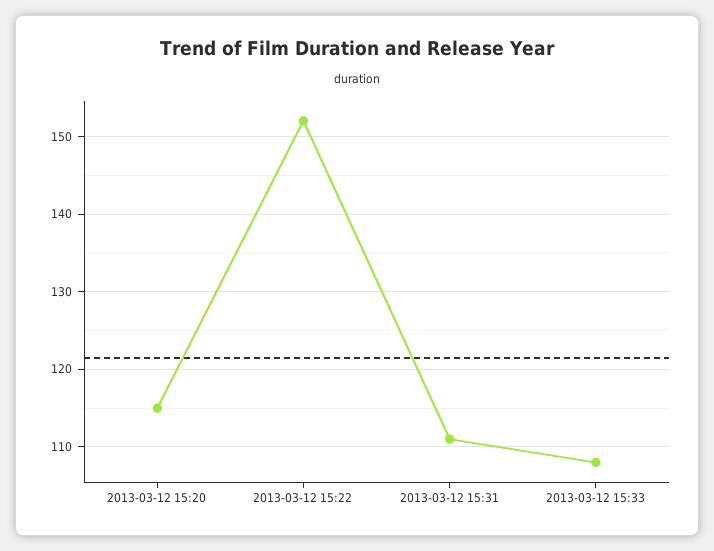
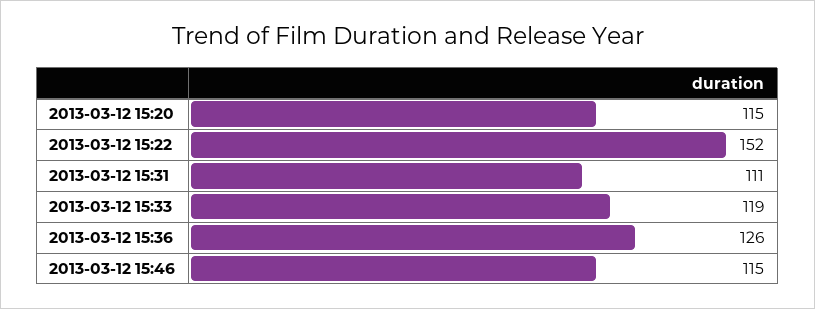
2013-03-12 15:33: 108 -> 119
2013-03-12 15:36: none -> 126
2013-03-12 15:46: none -> 115

